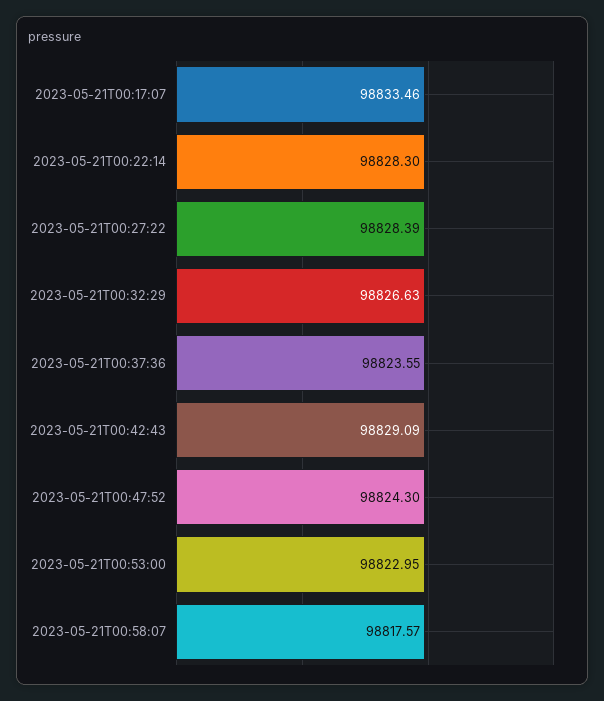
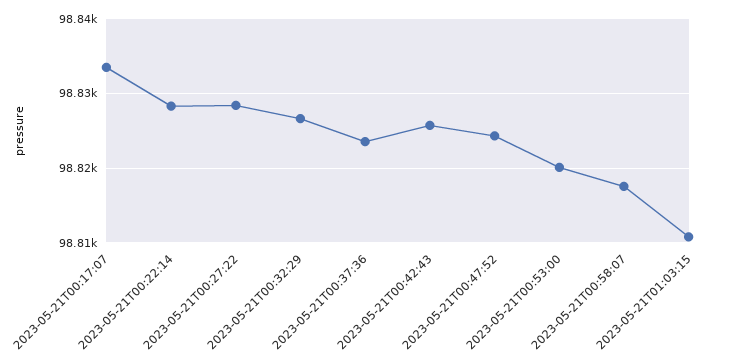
2023-05-21T00:42:43: 98829.09 -> 98826
2023-05-21T00:53:00: 98822.95 -> 98820
2023-05-21T01:03:15: none -> 98811

